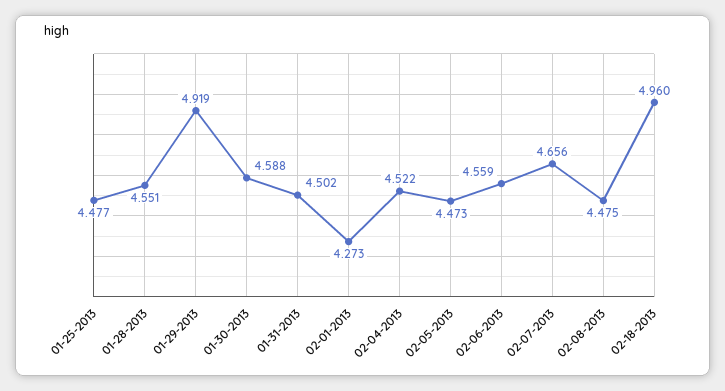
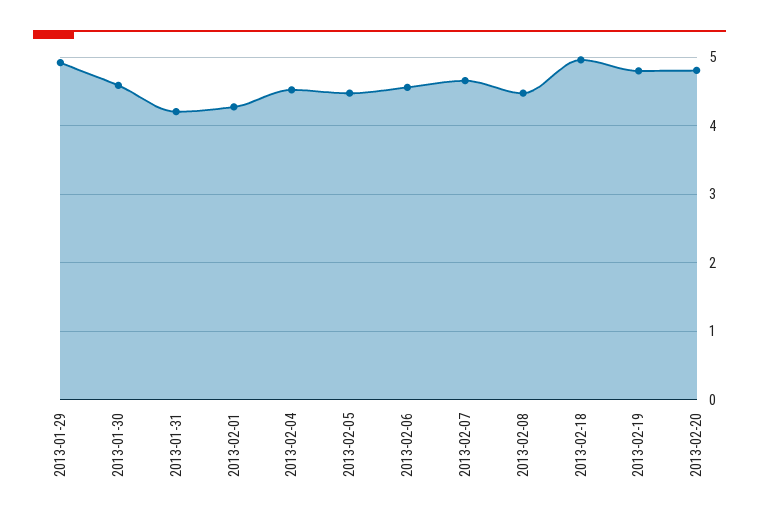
01-25-2013: 4.477 -> none
01-28-2013: 4.551 -> none
01-31-2013: 4.502 -> 4.2
2013-02-19: none -> 4.8
2013-02-20: none -> 4.8

